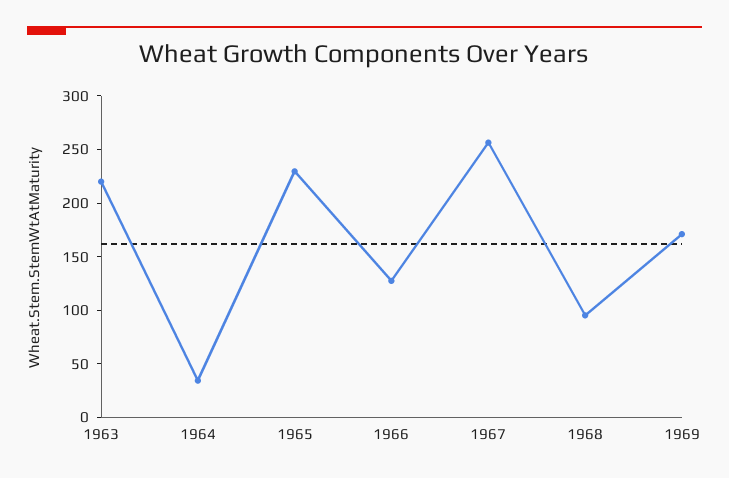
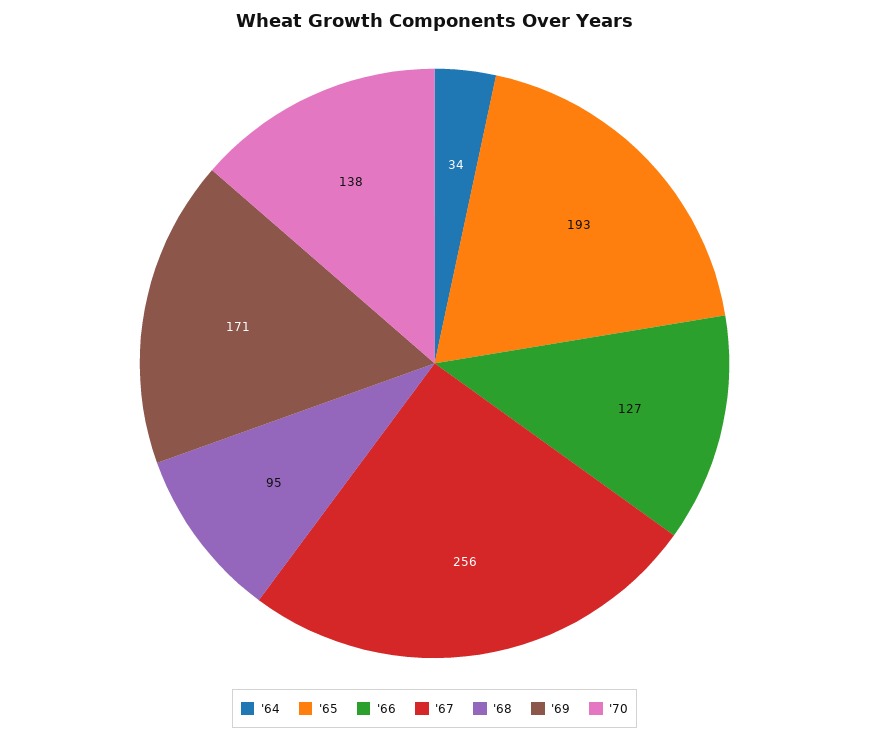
1963: 220 -> none
1965: 230 -> 193
'70: none -> 138

